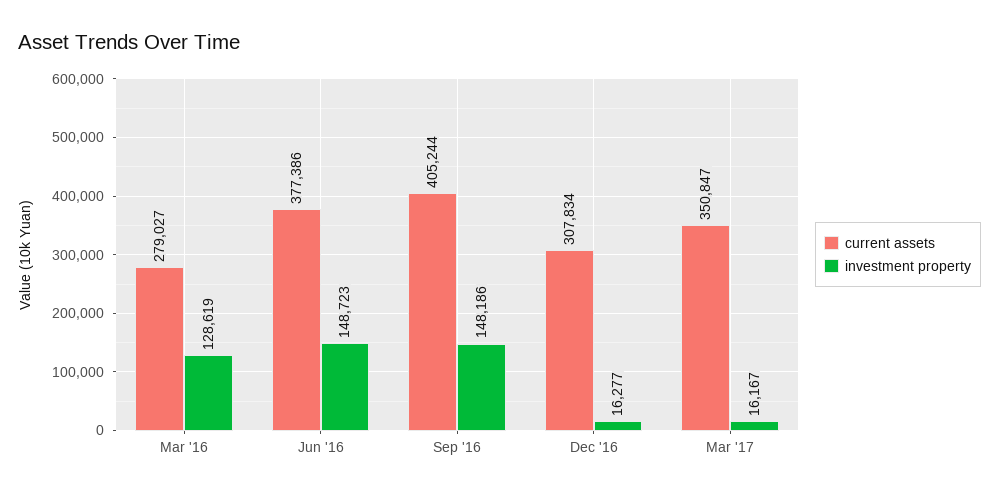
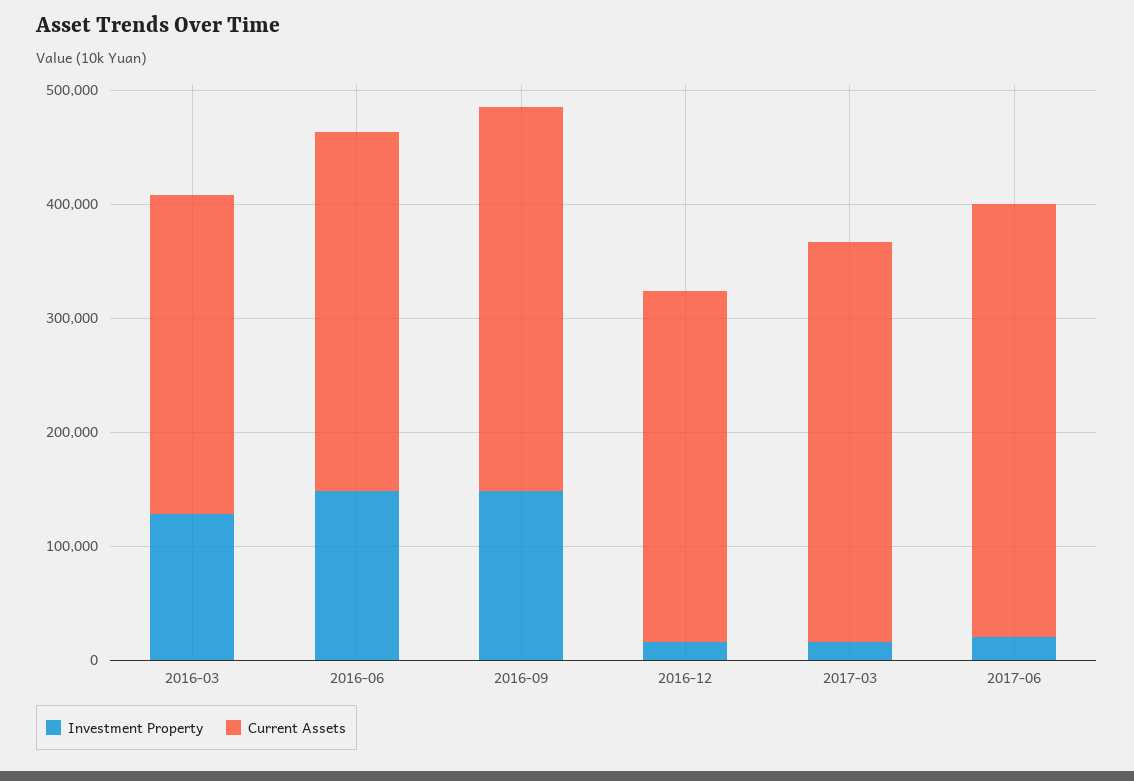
current assets, Jun '16: 377386 -> 320000
current assets, Sep '16: 405244 -> 340000
investment property, 2017-06: none -> 20000
current assets, 2017-06: none -> 380000

